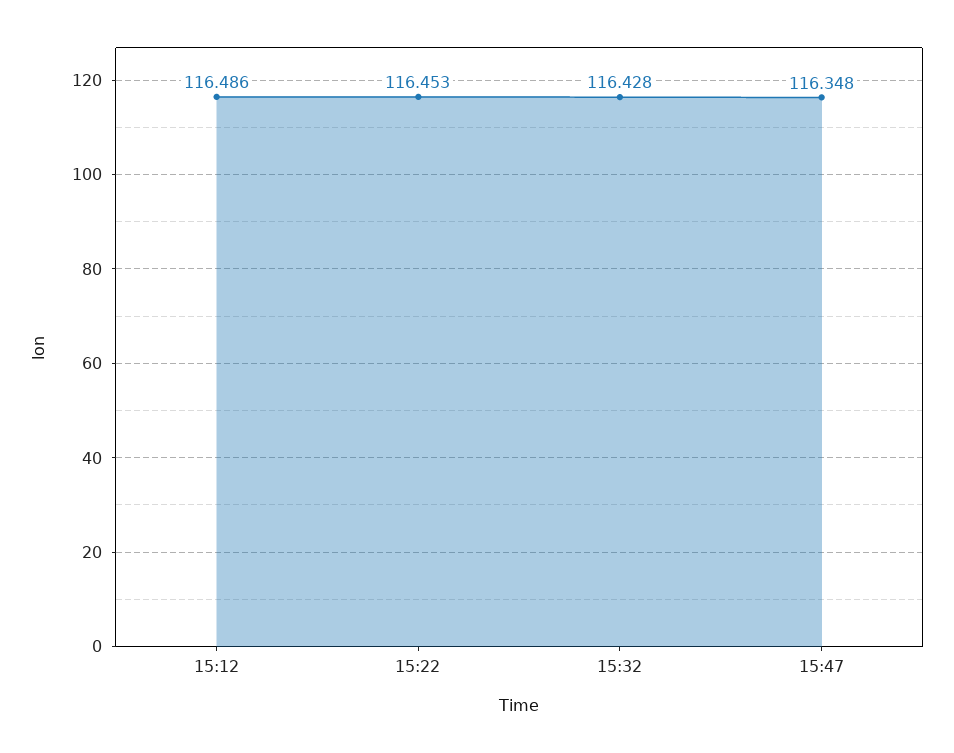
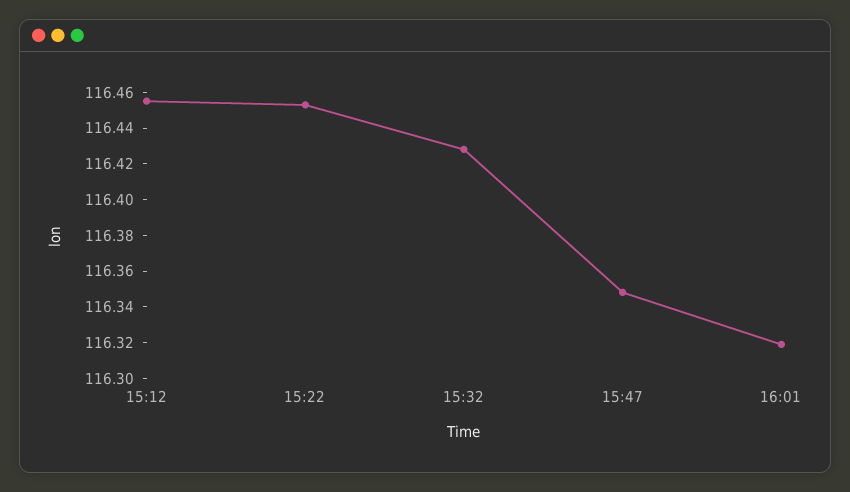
15:12: 116.486 -> 116.455
16:01: none -> 116.32

